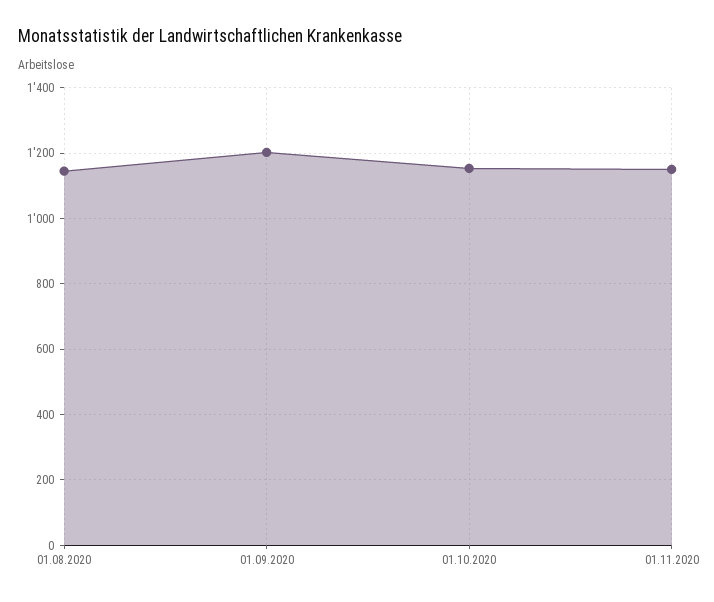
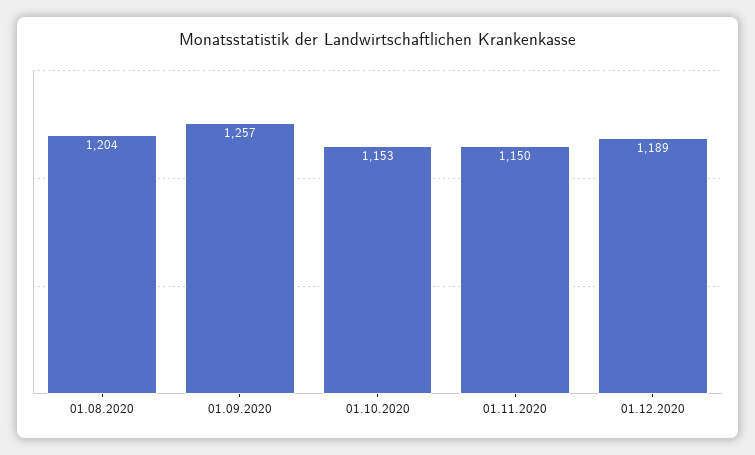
01.08.2020: 1140 -> 1204
01.09.2020: 1200 -> 1257
01.12.2020: none -> 1189

